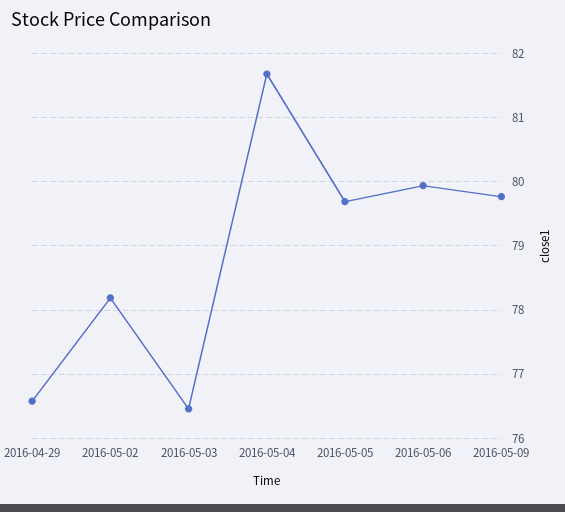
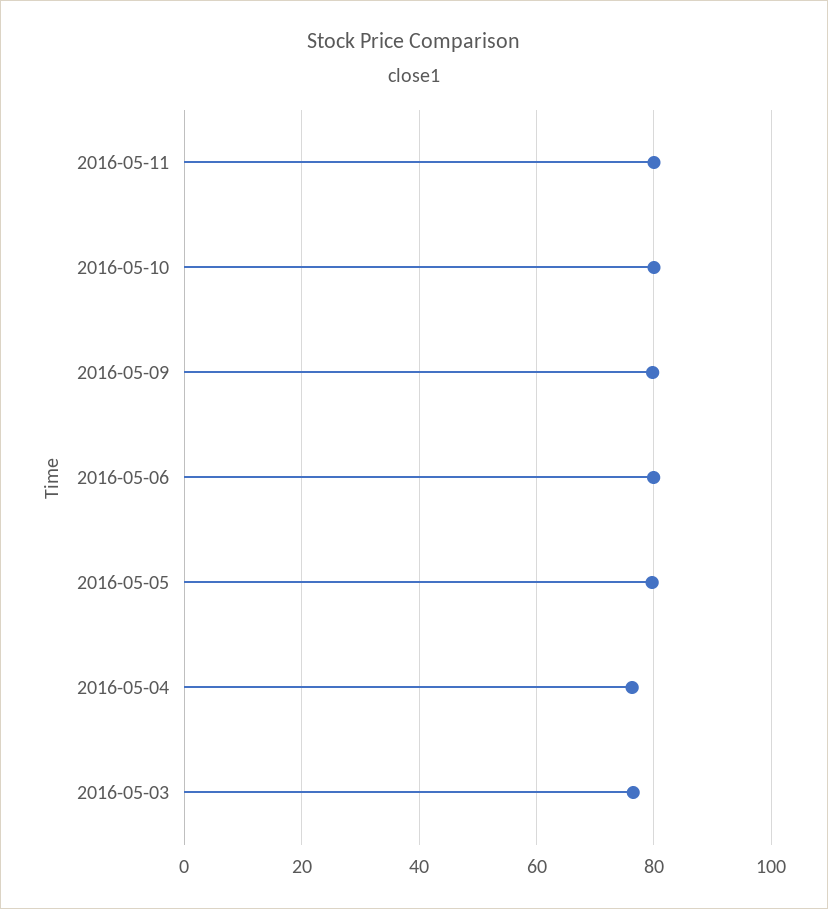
2016-04-29: 76.6 -> none
2016-05-02: 78.2 -> none
2016-05-04: 81.7 -> 76
2016-05-11: none -> 80
2016-05-10: none -> 80

